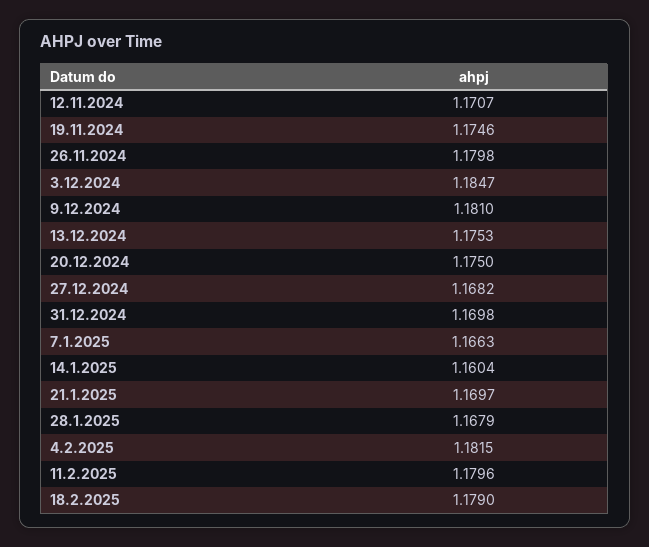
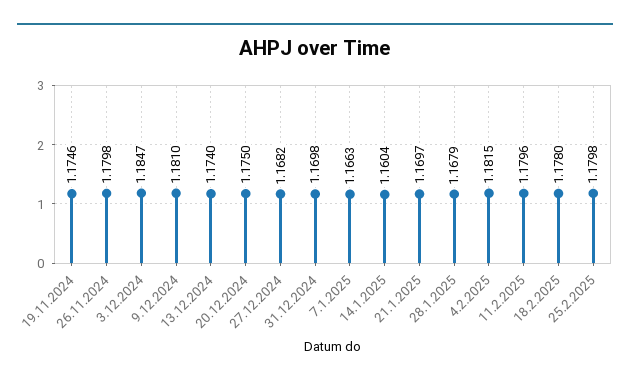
12.11.2024: 1.1707 -> none
13.12.2024: 1.1753 -> 1.174
18.2.2025: 1.179 -> 1.178
25.2.2025: none -> 1.1798

